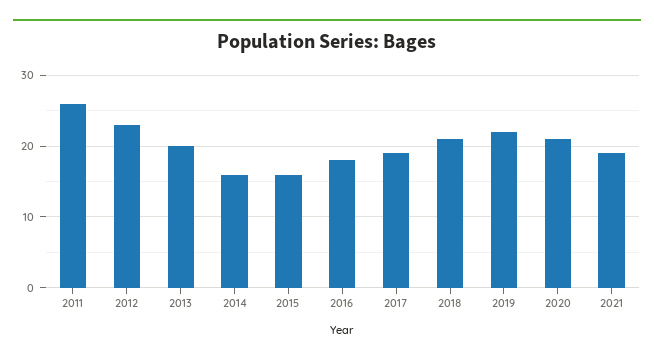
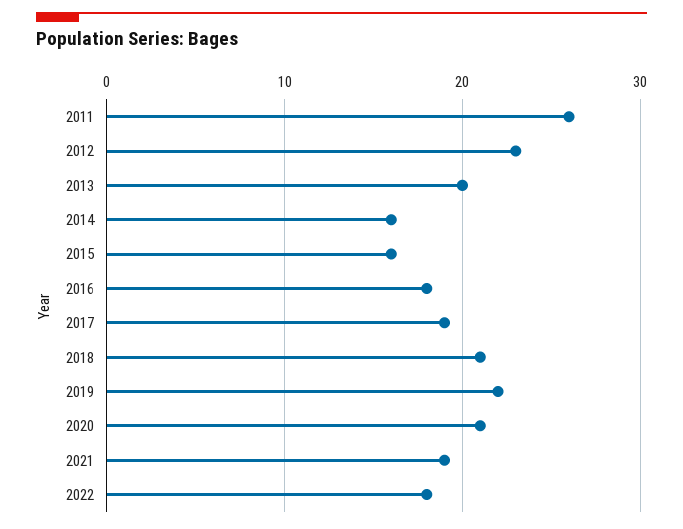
2022: none -> 18

